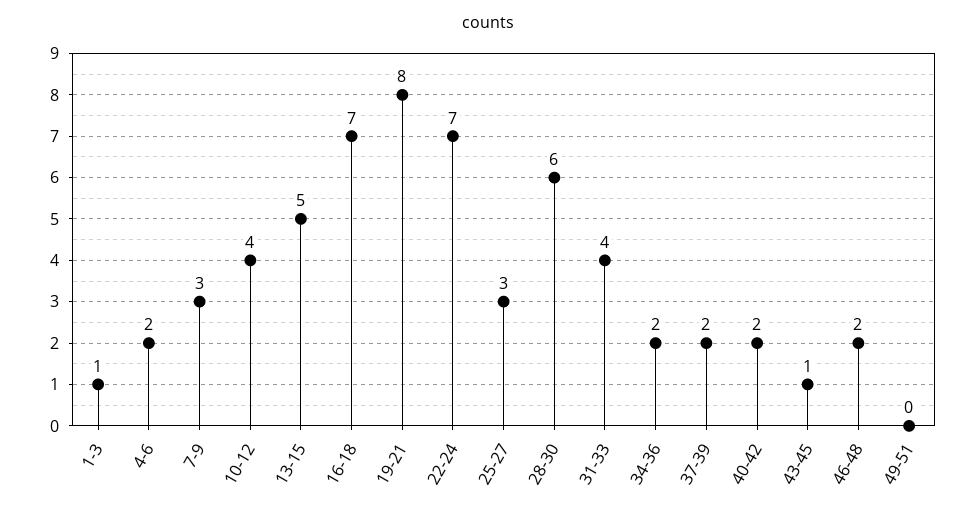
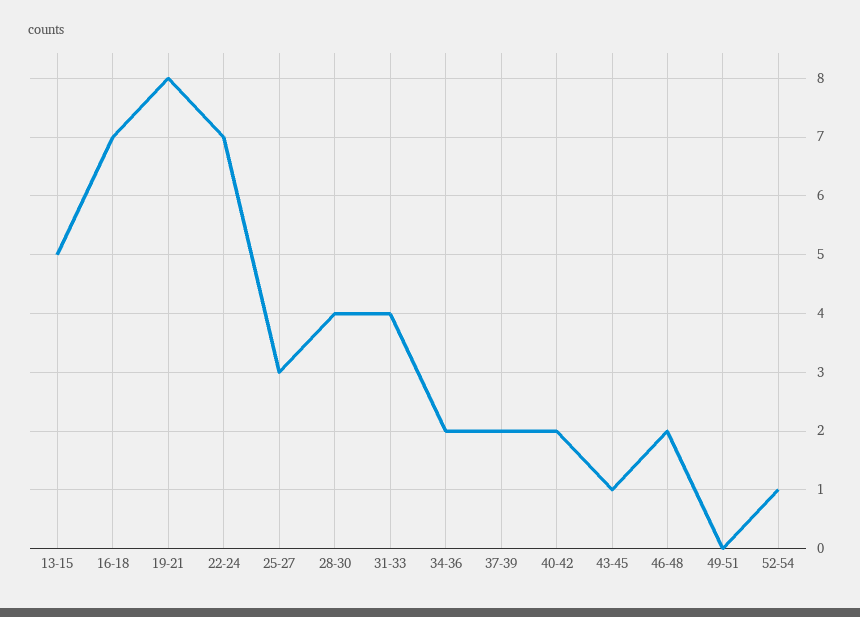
1-3: 1 -> none
4-6: 2 -> none
7-9: 3 -> none
10-12: 4 -> none
28-30: 6 -> 4
52-54: none -> 1

